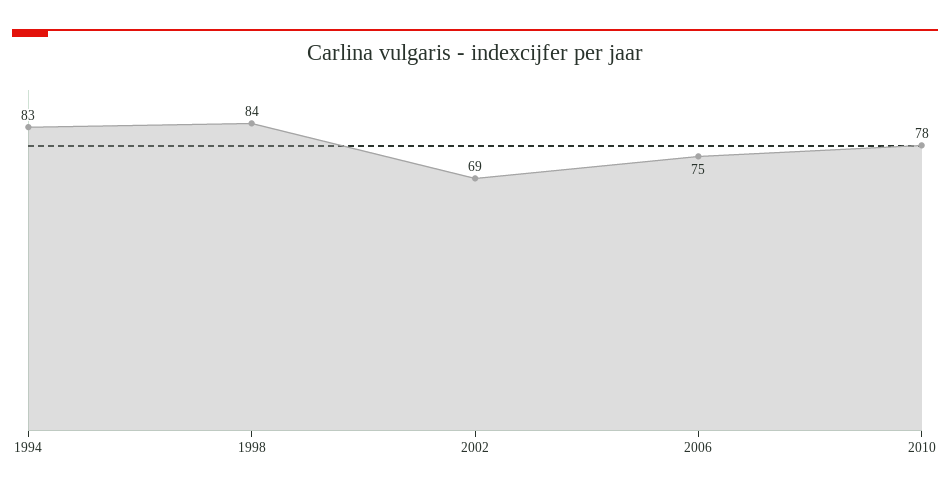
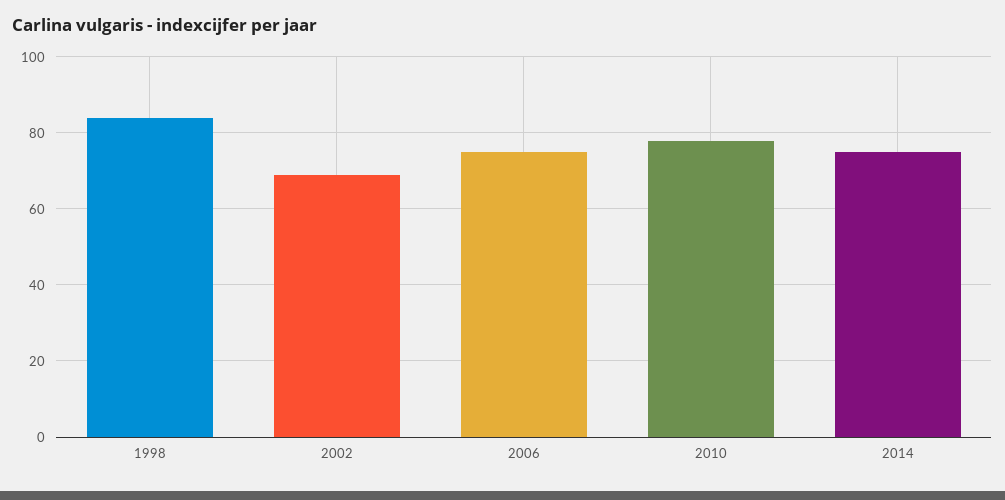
1994: 83 -> none
2014: none -> 75

